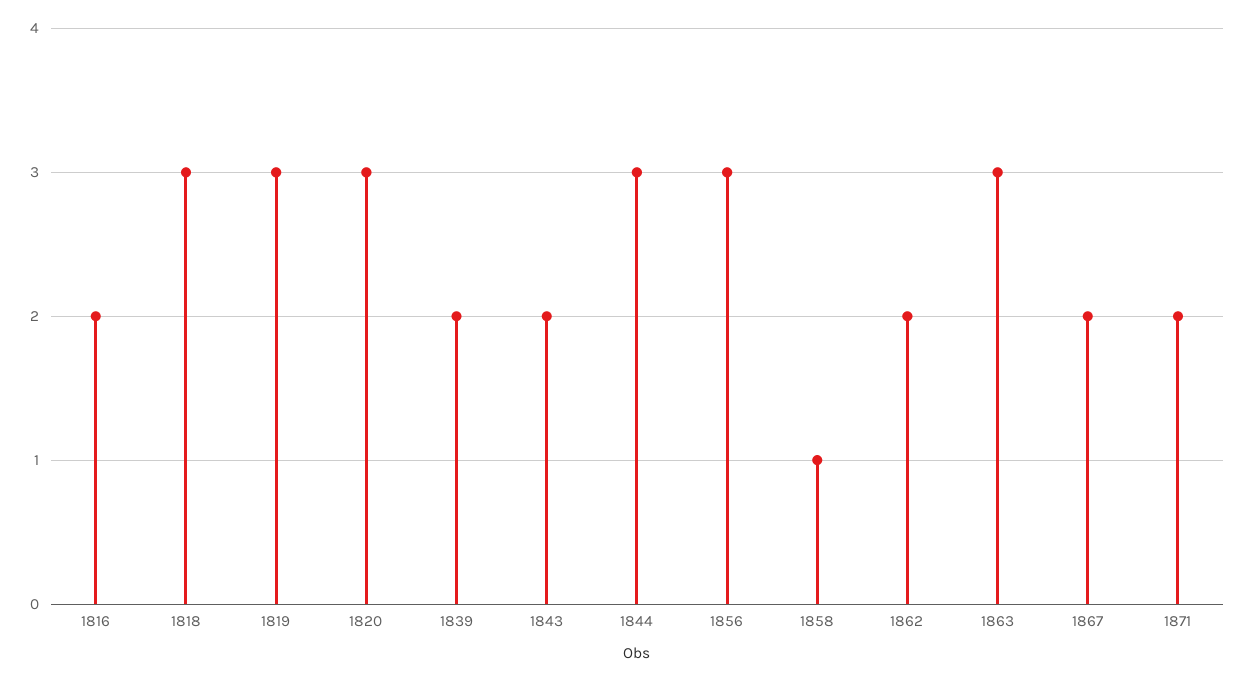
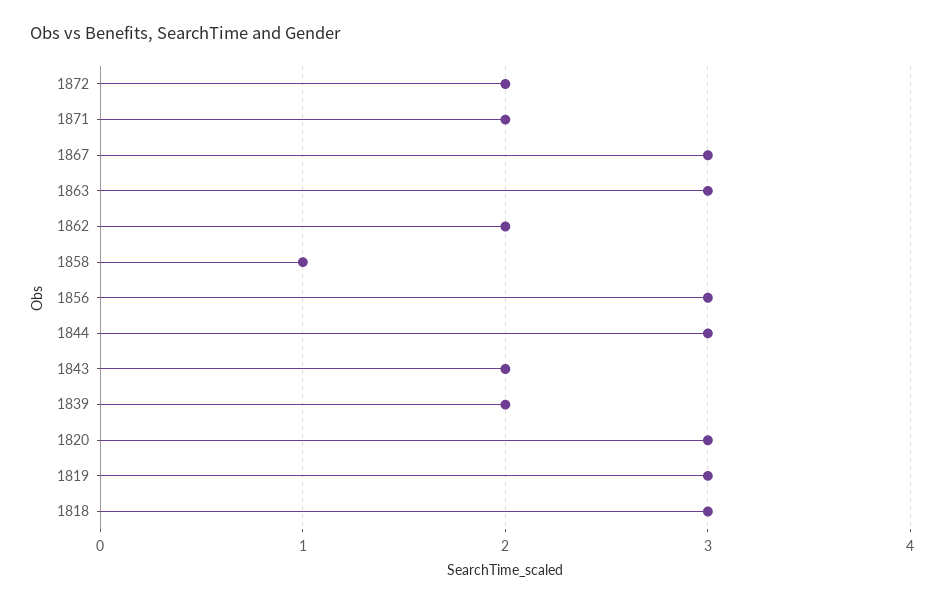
1816: 2 -> none
1867: 2 -> 3
1872: none -> 2

